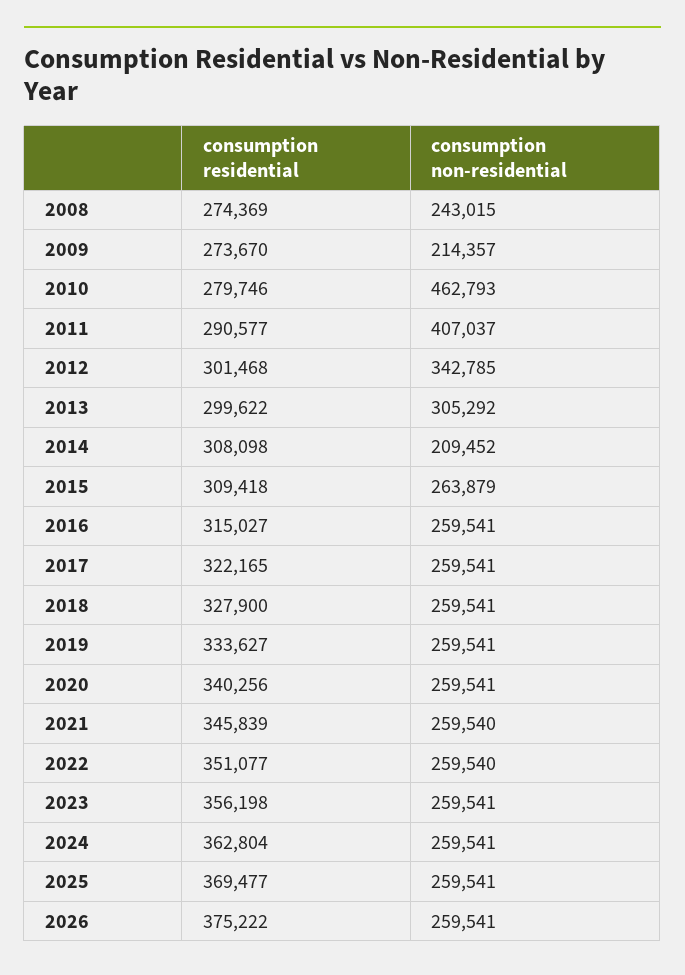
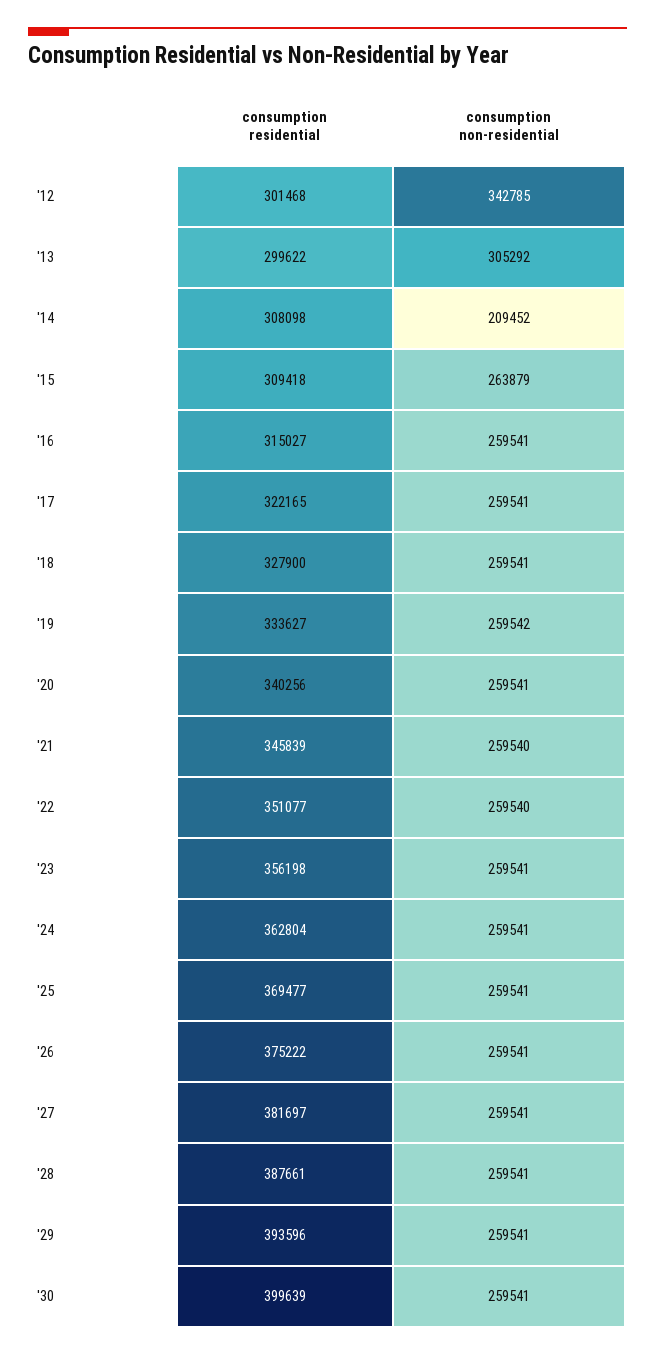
consumption residential, 2008: 274369 -> none
consumption non-residential, 2008: 243015 -> none
consumption residential, 2009: 273670 -> none
consumption non-residential, 2009: 214357 -> none
consumption residential, 2010: 279746 -> none
consumption non-residential, 2010: 462793 -> none
consumption residential, 2011: 290577 -> none
consumption non-residential, 2011: 407037 -> none
consumption non-residential, 2019: 259541 -> 259542
consumption residential, '27: none -> 381697
consumption non-residential, '27: none -> 259541
consumption residential, '28: none -> 387661
consumption non-residential, '28: none -> 259541
consumption residential, '29: none -> 393596
consumption non-residential, '29: none -> 259541
consumption residential, '30: none -> 399639
consumption non-residential, '30: none -> 259541

